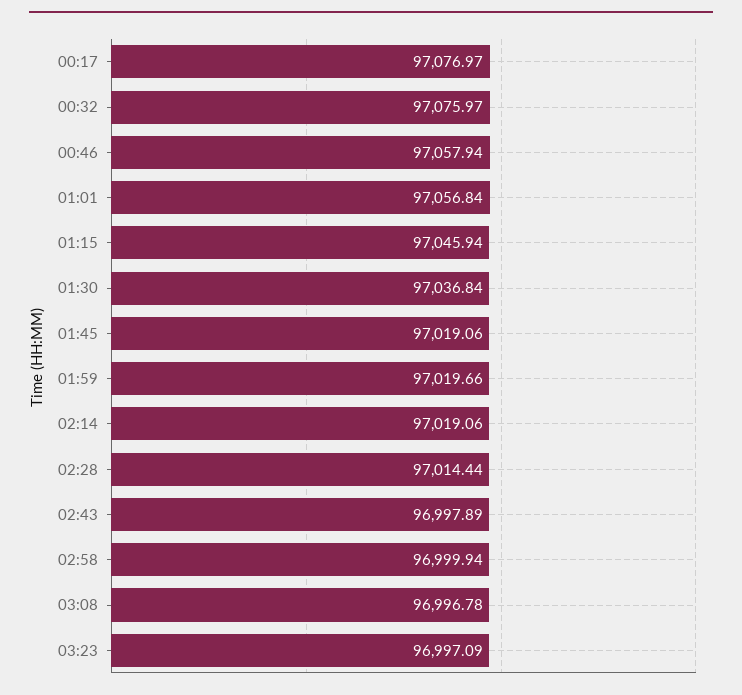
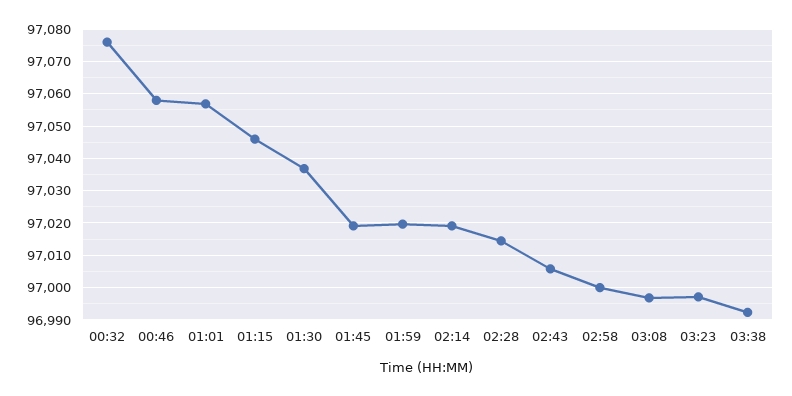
00:17: 97076.97 -> none
02:43: 96997.89 -> 97006
03:38: none -> 96992

